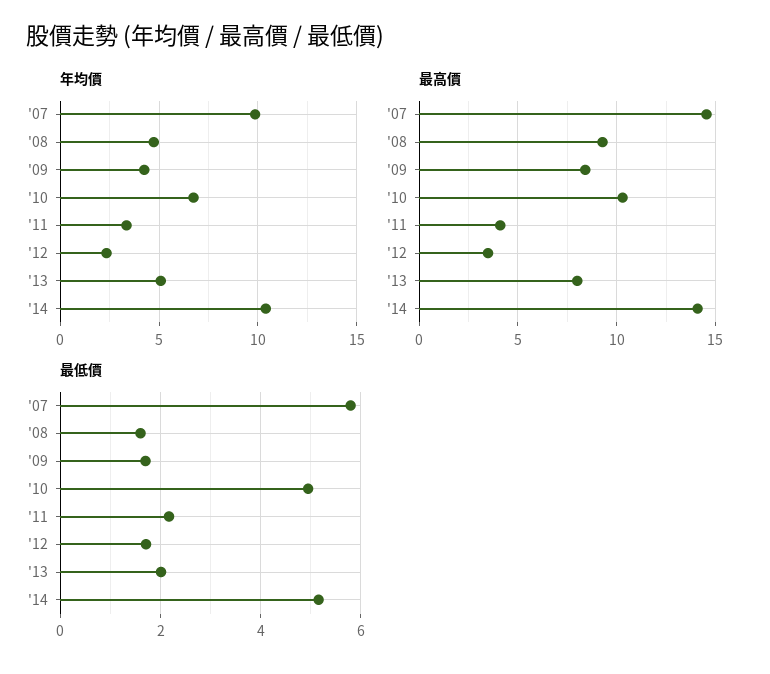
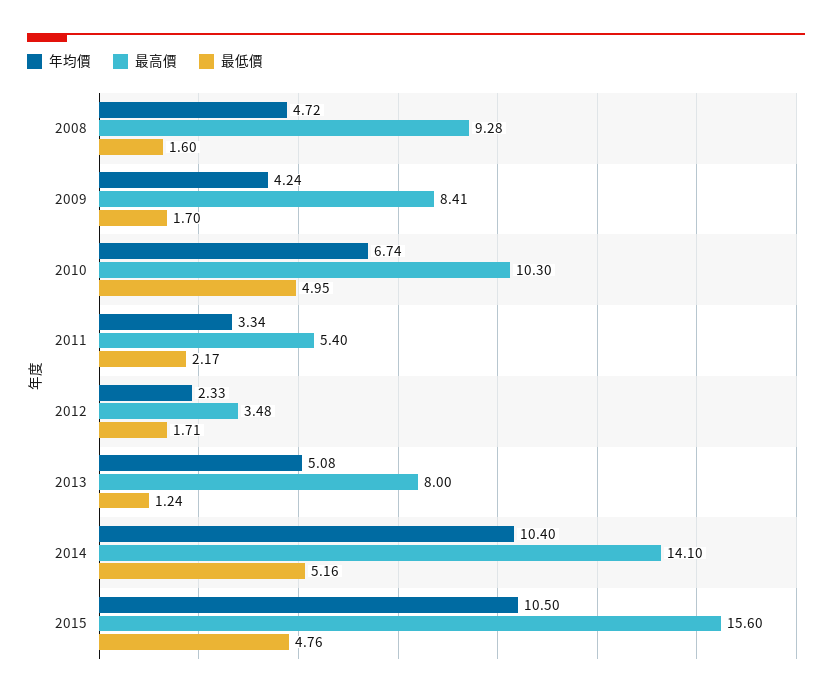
年均價, '07: 10 -> none
最高價, '07: 14.5 -> none
最高價, '11: 4 -> 5.4
最低價, '07: 5.8 -> none
最低價, '13: 2 -> 1.24
年均價, 2015: none -> 10.5
最高價, 2015: none -> 15.6
最低價, 2015: none -> 4.76

